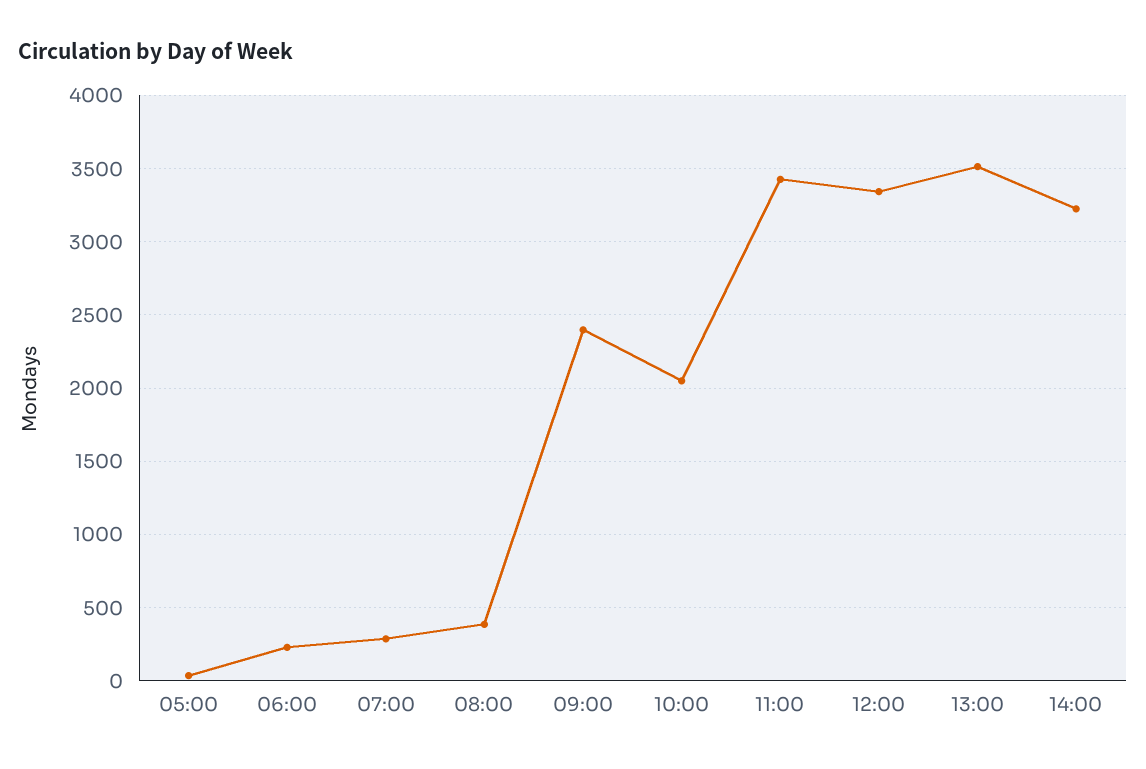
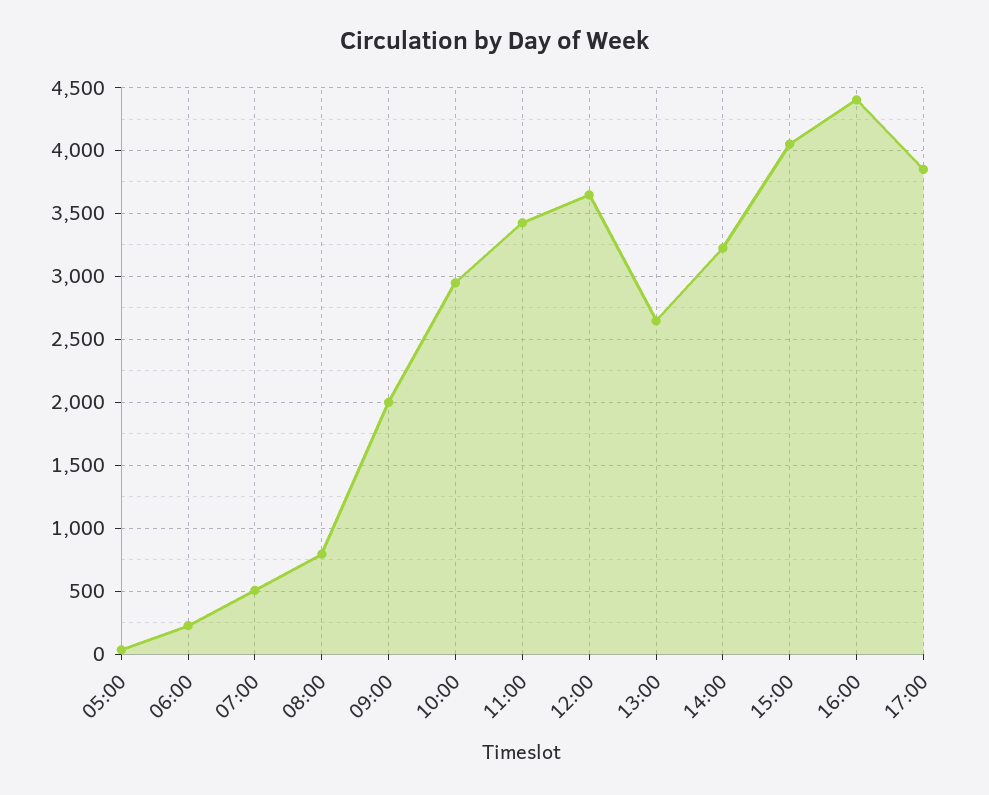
07:00: 300 -> 500
08:00: 400 -> 800
09:00: 2400 -> 2000
10:00: 2050 -> 2950
12:00: 3350 -> 3650
13:00: 3500 -> 2650
15:00: none -> 4050
16:00: none -> 4400
17:00: none -> 3850

